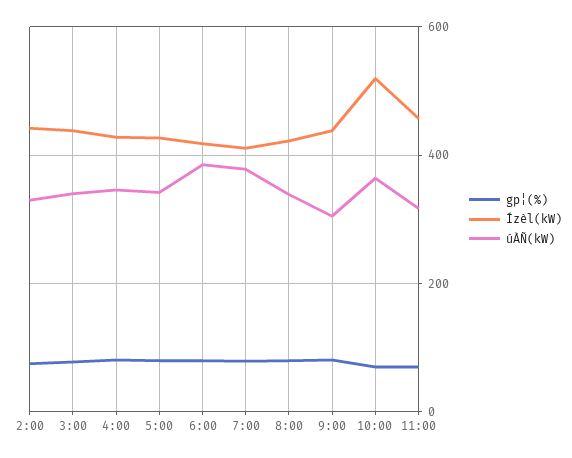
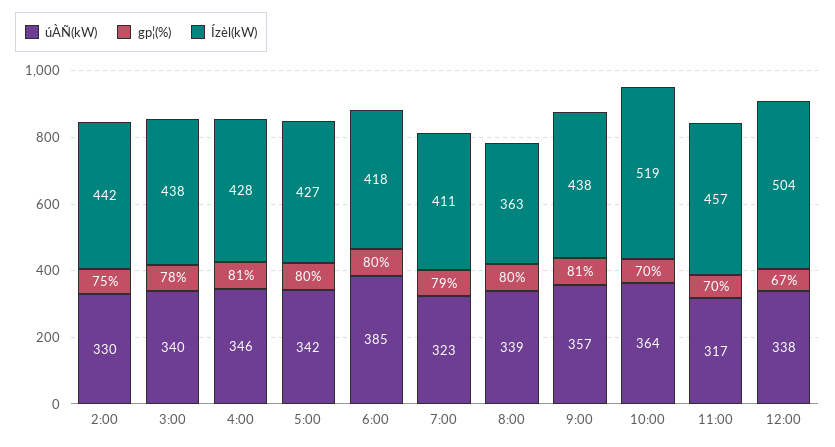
úÀÑ(kW), 7:00: 380 -> 323
Ízèl(kW), 8:00: 420 -> 363
úÀÑ(kW), 9:00: 300 -> 357
úÀÑ(kW), 12:00: none -> 338
gp¦(%), 12:00: none -> 67
Ízèl(kW), 12:00: none -> 504

